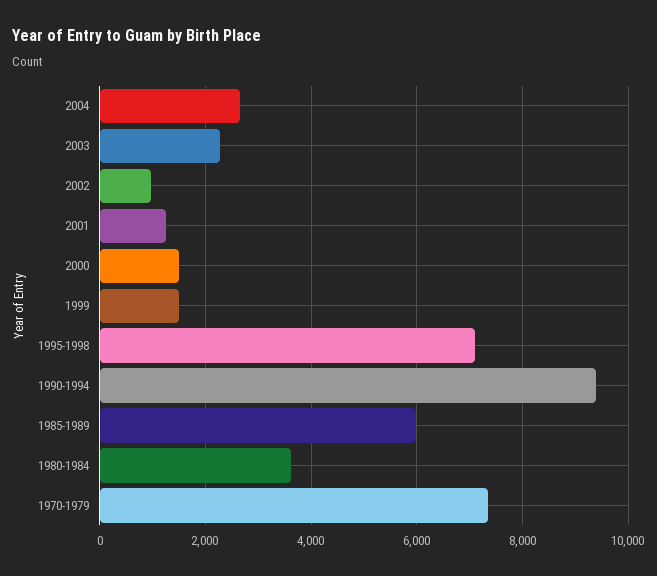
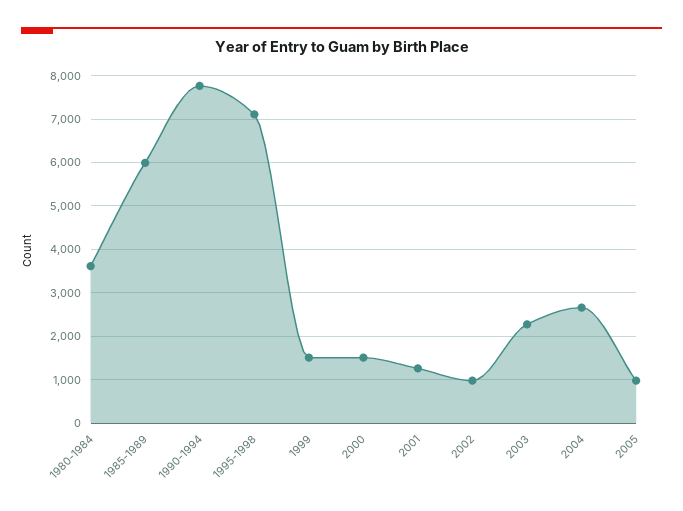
1990-1994: 9400 -> 7800
1970-1979: 7400 -> none
2005: none -> 1000

